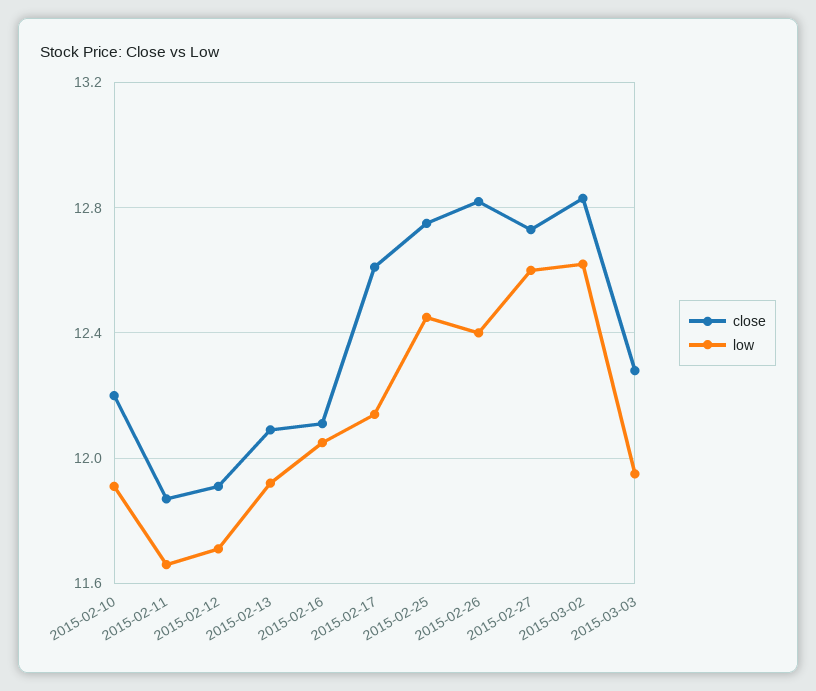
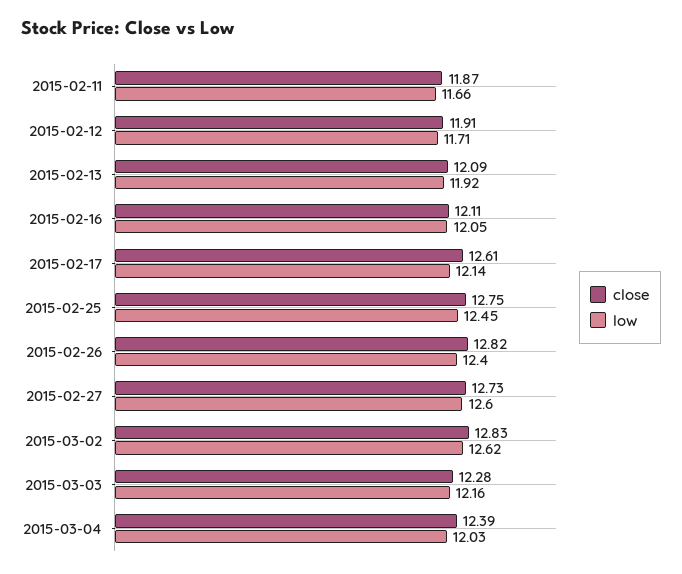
close, 2015-02-10: 12.2 -> none
low, 2015-02-10: 11.9 -> none
low, 2015-03-03: 11.95 -> 12.16
close, 2015-03-04: none -> 12.39
low, 2015-03-04: none -> 12.03

